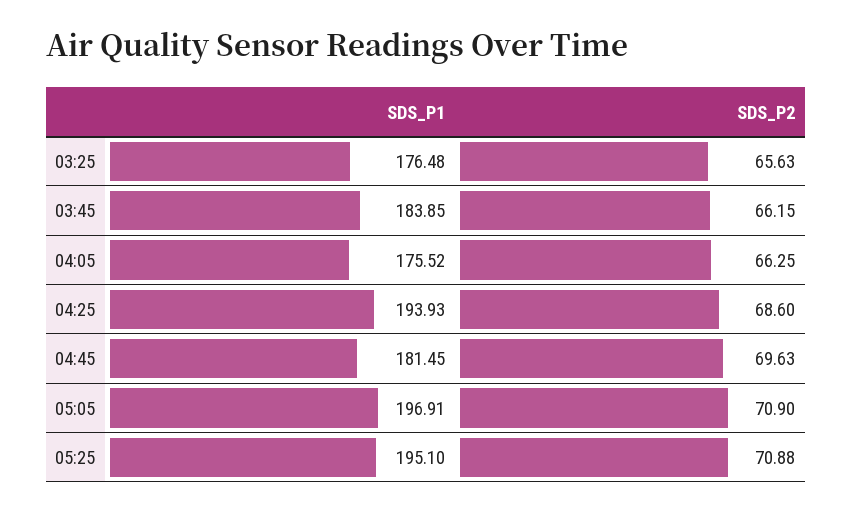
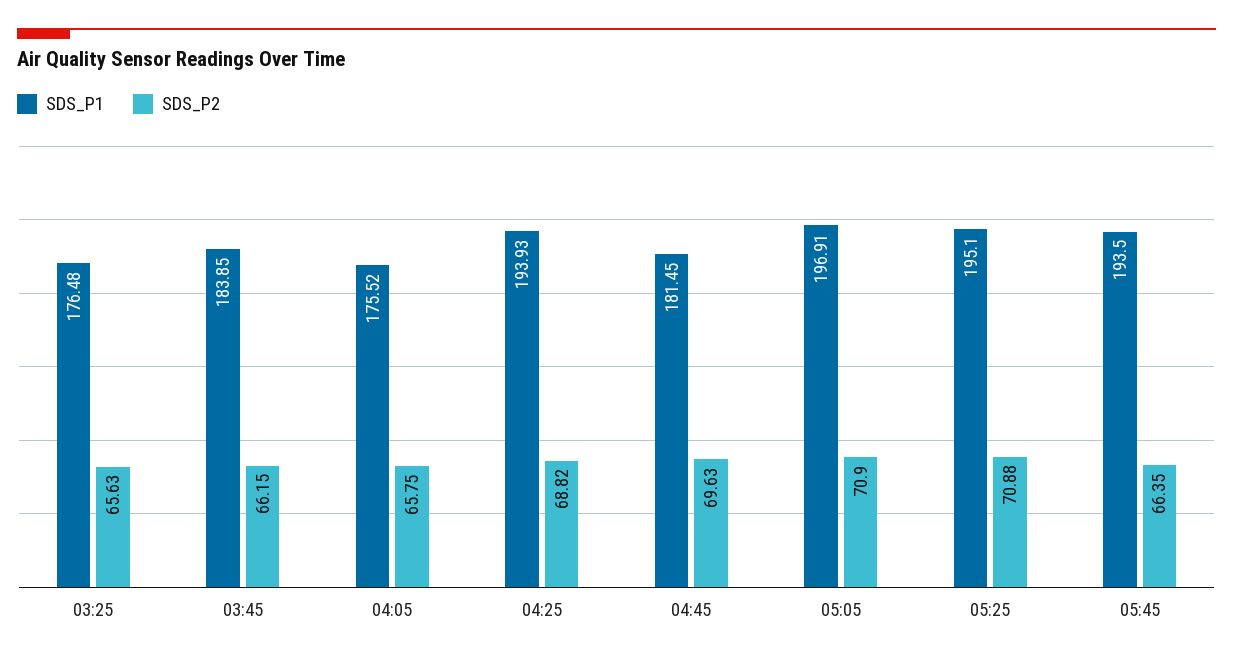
SDS_P2, 04:05: 66.25 -> 65.75
SDS_P2, 04:25: 68.6 -> 68.82
SDS_P1, 05:45: none -> 193.5
SDS_P2, 05:45: none -> 66.35

